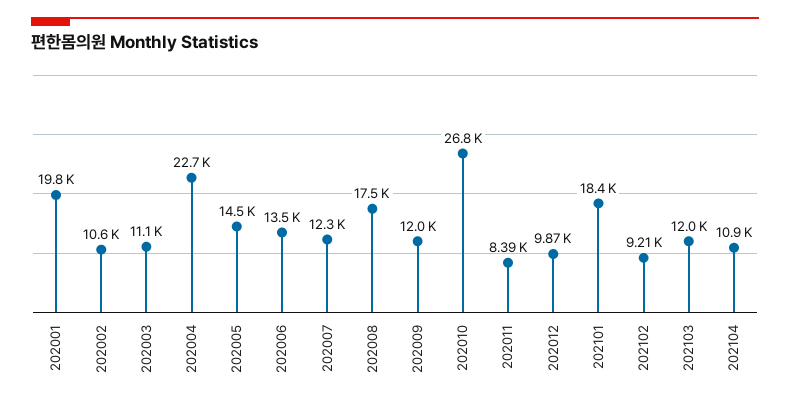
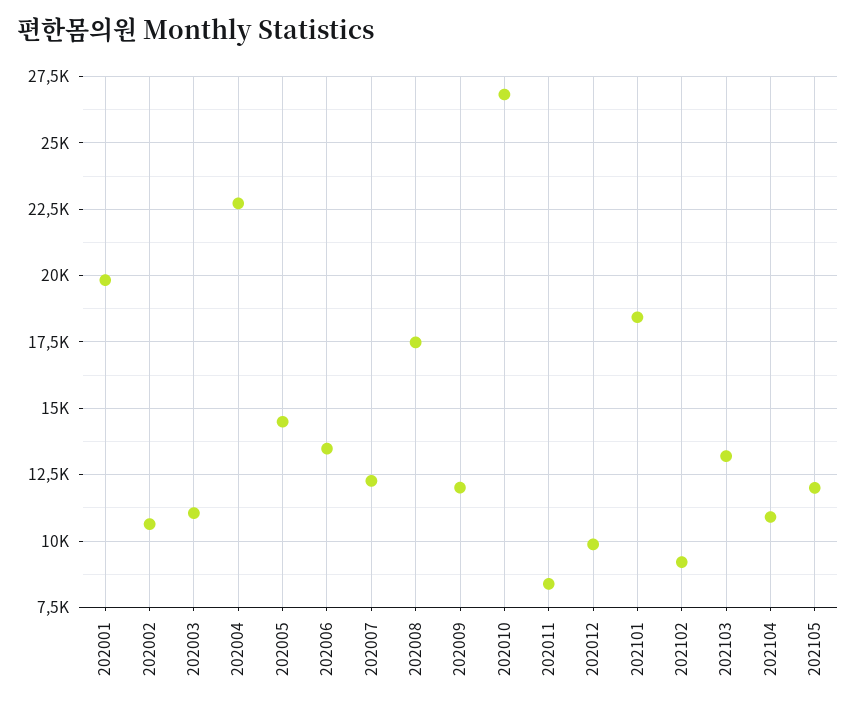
202103: 12000 -> 13250
202105: none -> 12000

